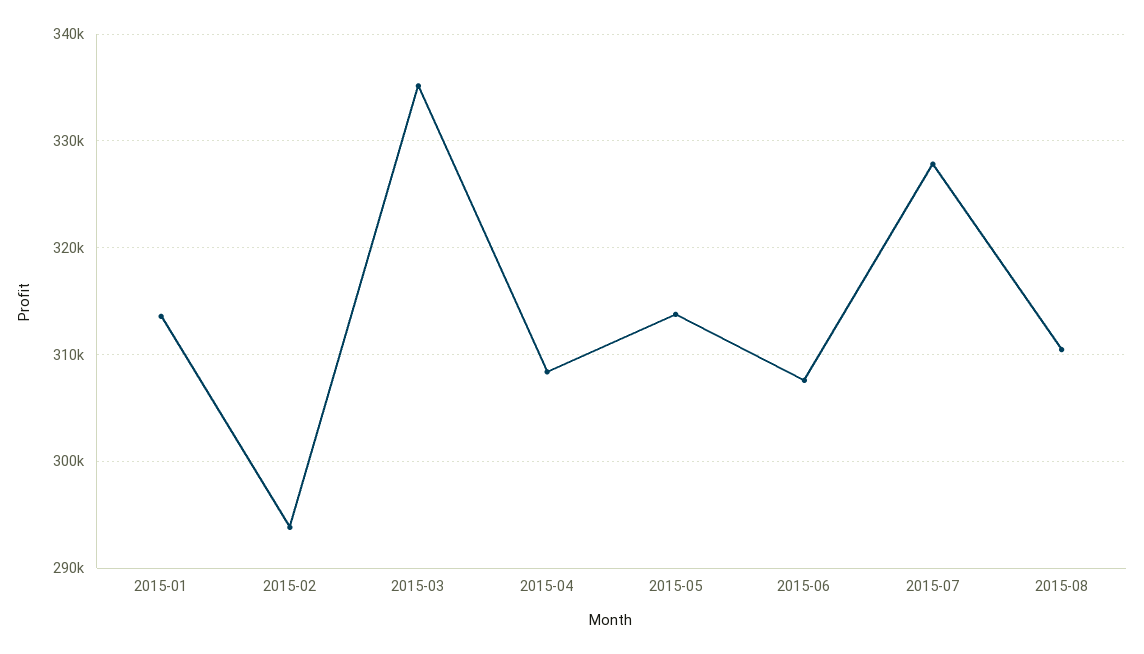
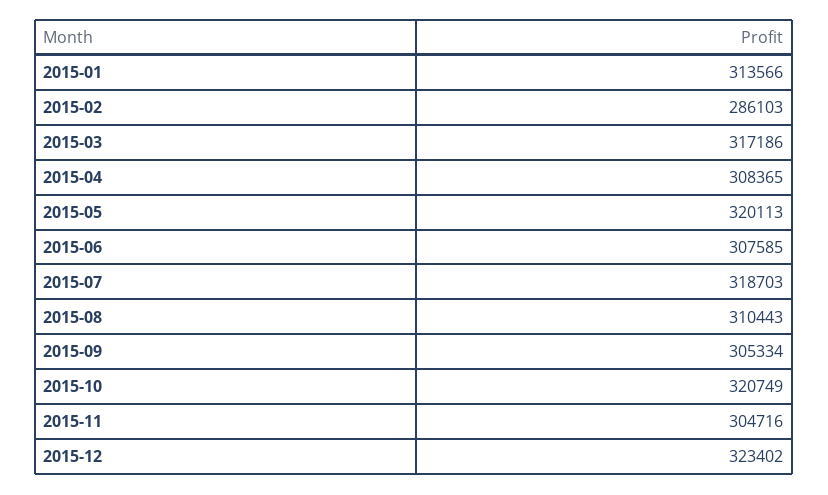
2015-02: 294000 -> 286103
2015-03: 335000 -> 317186
2015-05: 314000 -> 320113
2015-07: 328000 -> 318703
2015-09: none -> 305334
2015-10: none -> 320749
2015-11: none -> 304716
2015-12: none -> 323402

